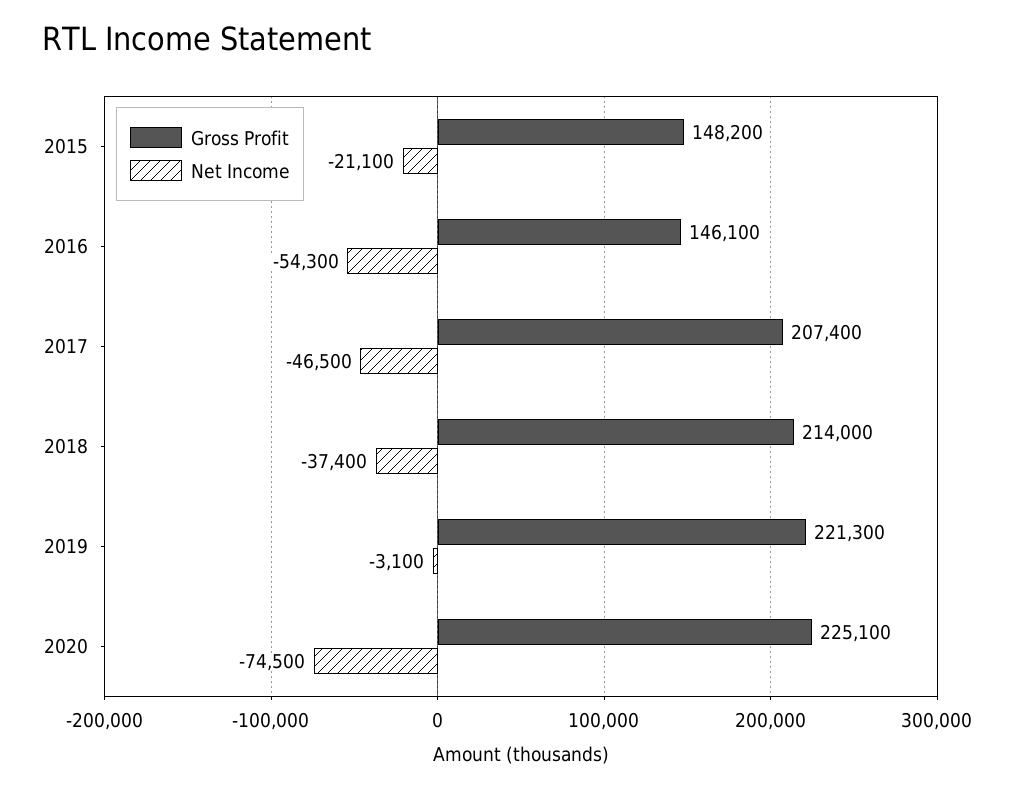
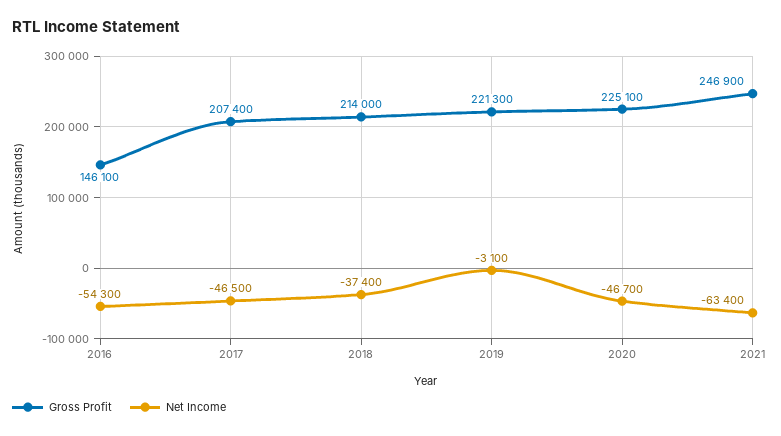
Gross Profit, 2015: 148200 -> none
Net Income, 2015: -21100 -> none
Net Income, 2020: -74500 -> -46700
Gross Profit, 2021: none -> 246900
Net Income, 2021: none -> -63400

